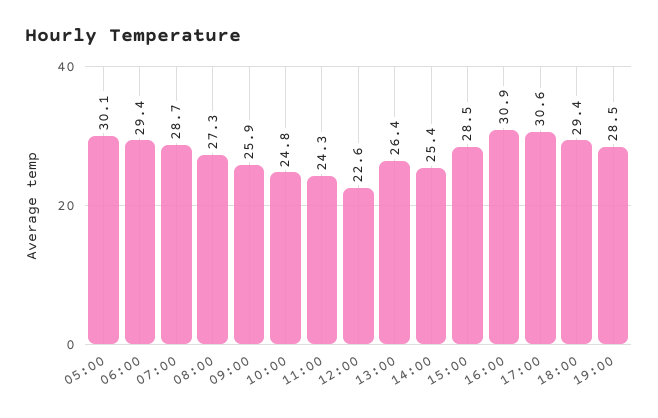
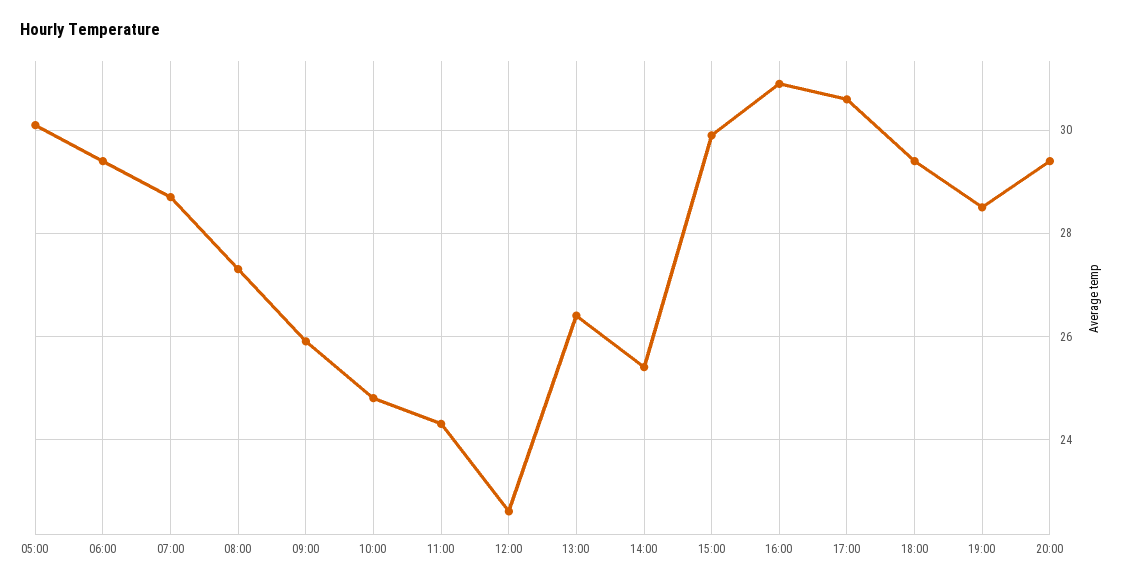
15:00: 28.5 -> 30
20:00: none -> 29.5

